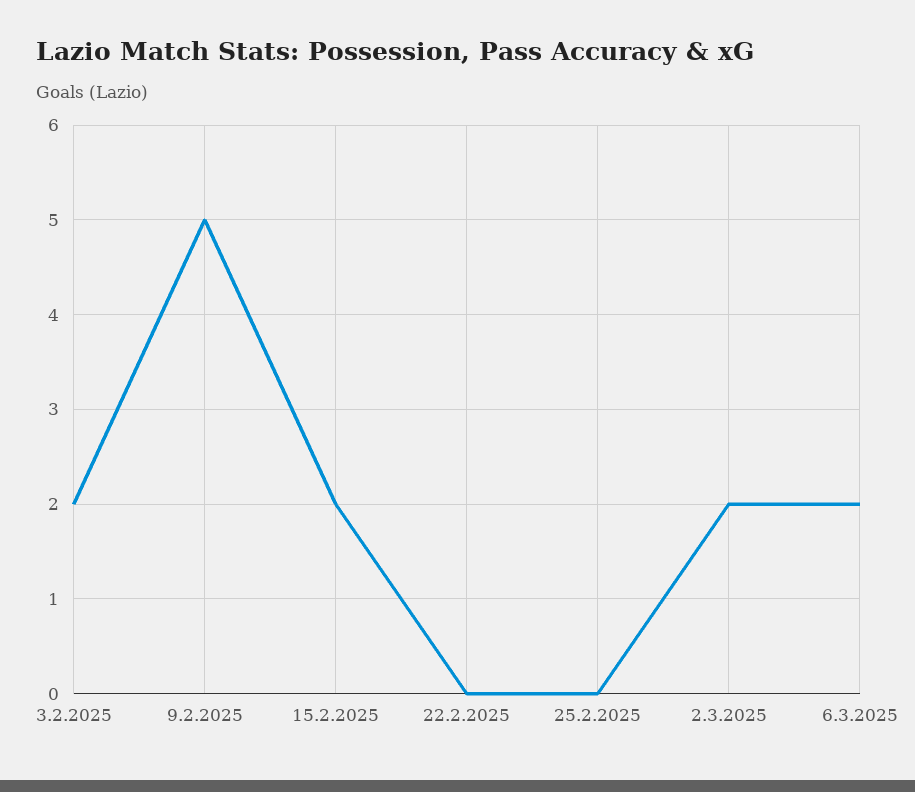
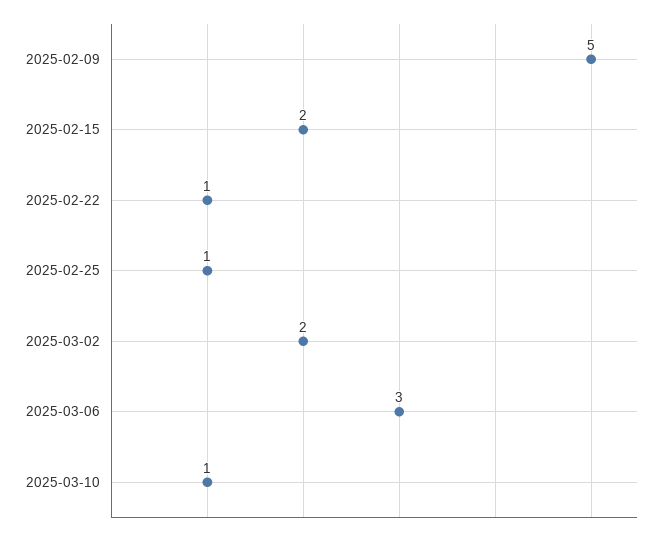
3.2.2025: 2 -> none
22.2.2025: 0 -> 1
25.2.2025: 0 -> 1
6.3.2025: 2 -> 3
2025-03-10: none -> 1

